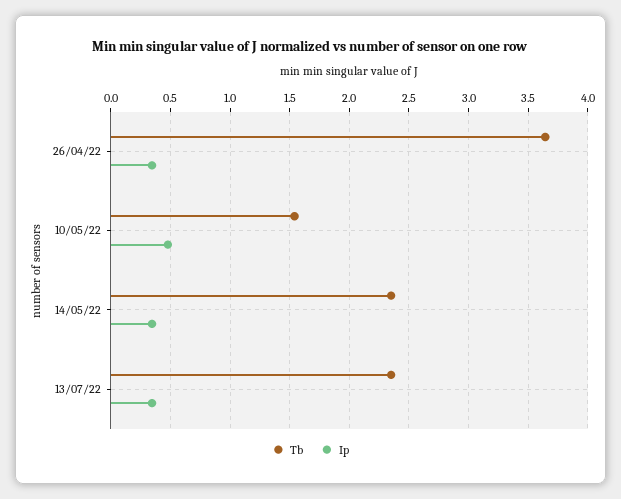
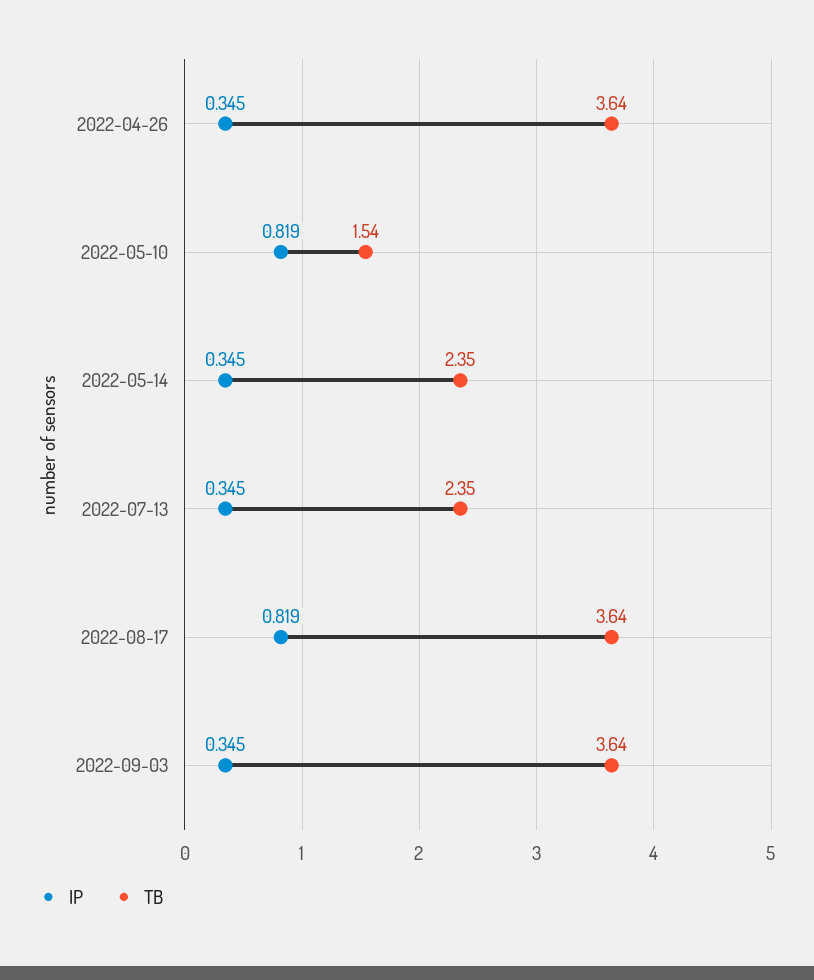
Ip, 10/05/22: 0.5 -> 0.819
Ip, 2022-08-17: none -> 0.819
Tb, 2022-08-17: none -> 3.64
Ip, 2022-09-03: none -> 0.345
Tb, 2022-09-03: none -> 3.64

